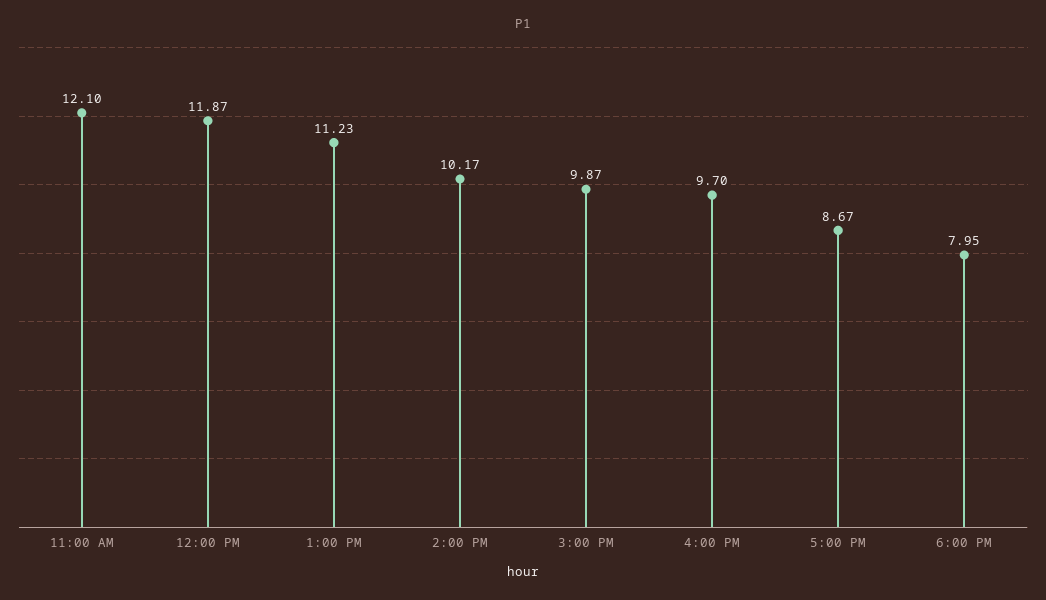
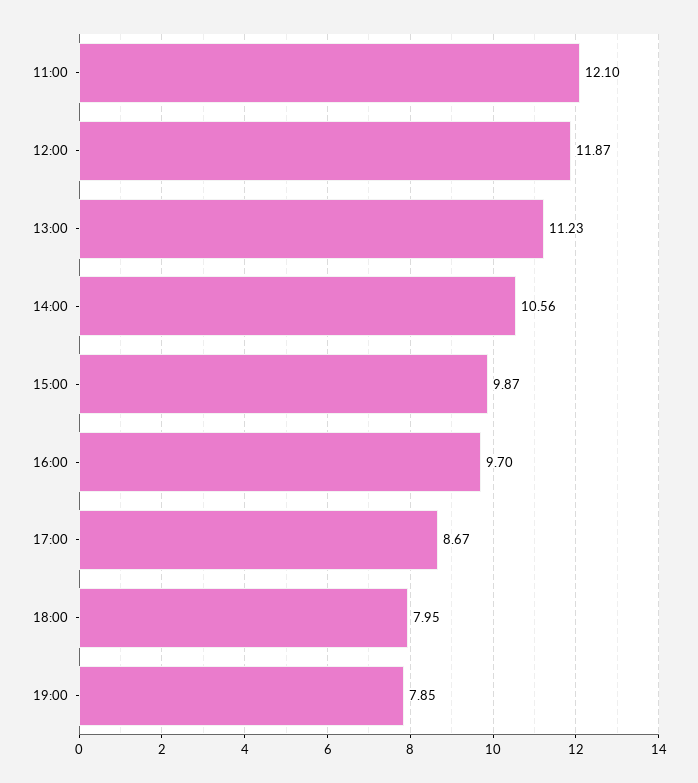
2:00 PM: 10.17 -> 10.56
19:00: none -> 7.85

